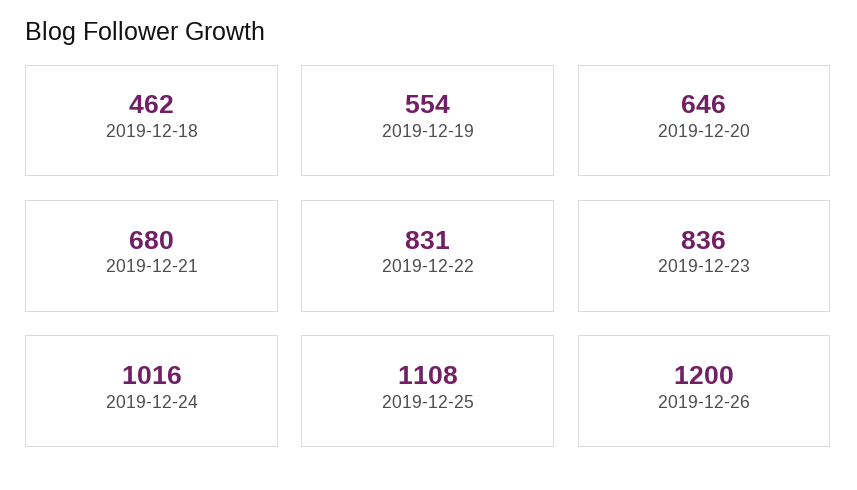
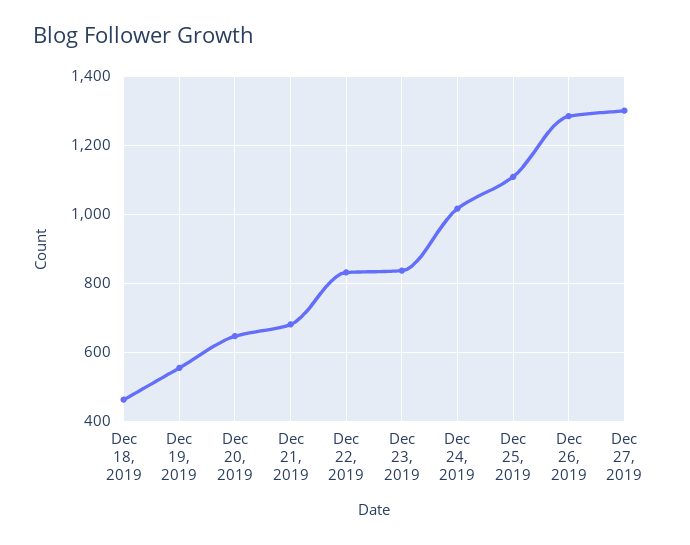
2019-12-26: 1200 -> 1280
Dec 27, 2019: none -> 1300

